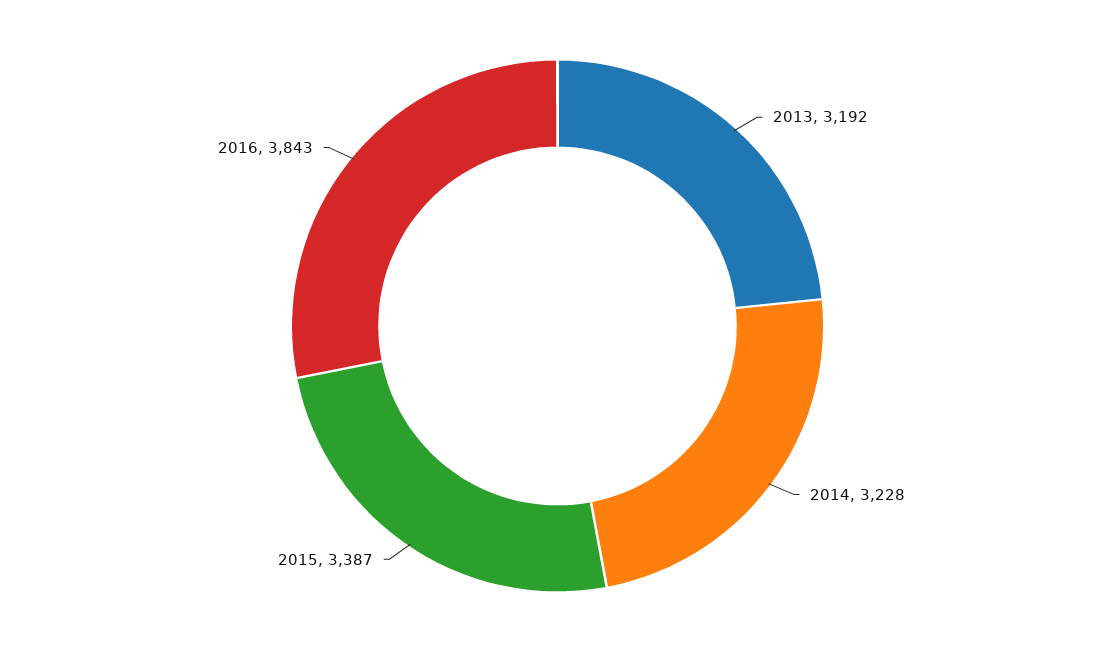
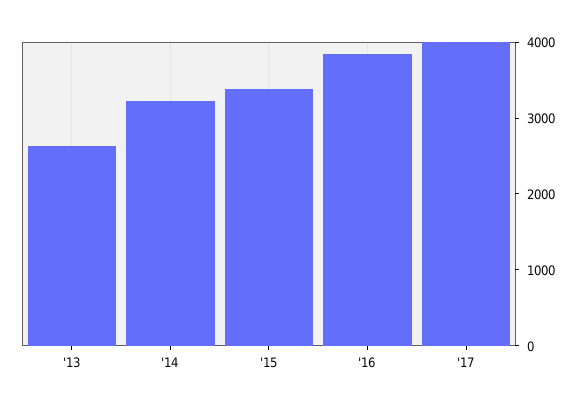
2013: 3192 -> 2600
'17: none -> 4000

